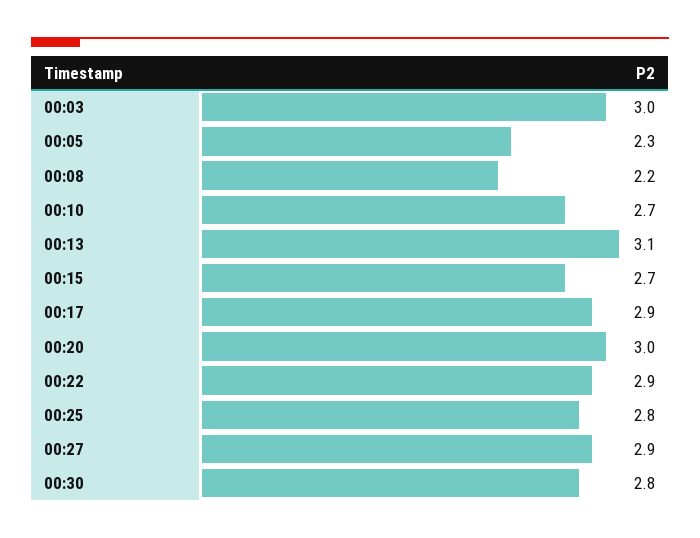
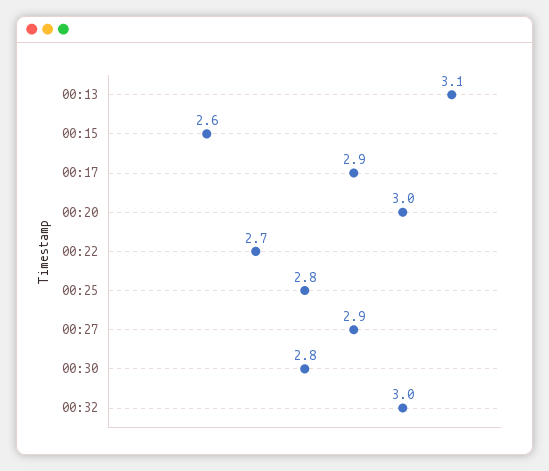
00:03: 3 -> none
00:05: 2.3 -> none
00:08: 2.2 -> none
00:10: 2.7 -> none
00:15: 2.7 -> 2.6
00:22: 2.9 -> 2.7
00:32: none -> 3

